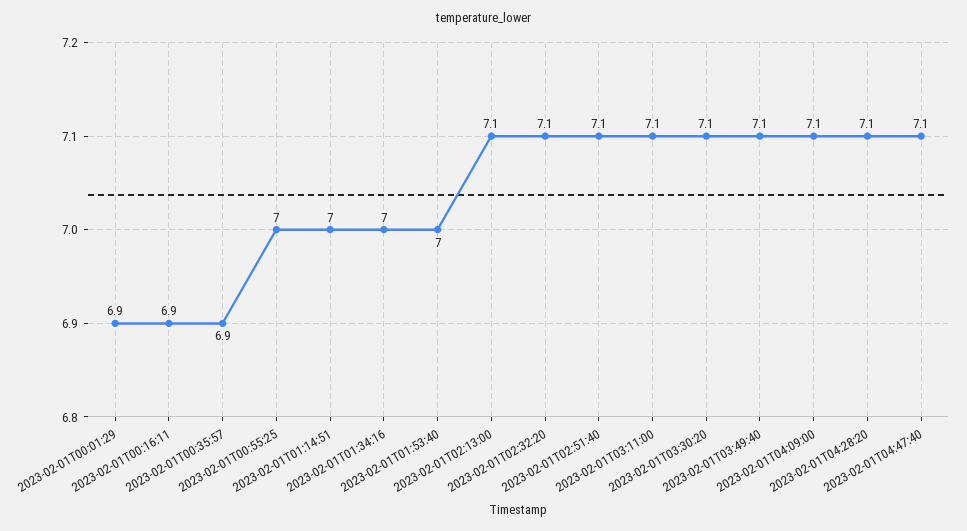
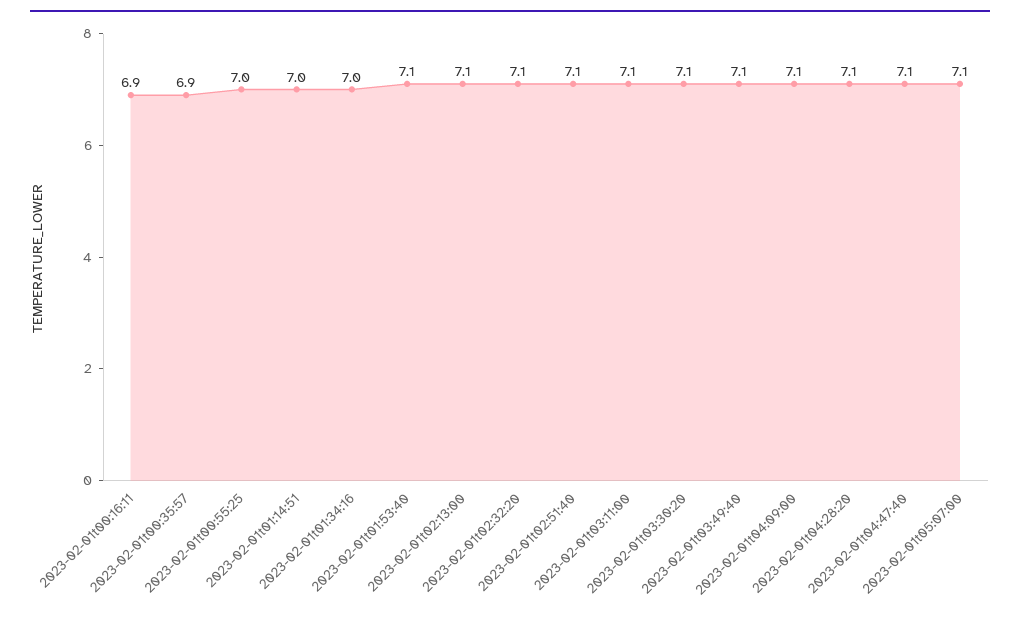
2023-02-01T00:01:29: 6.9 -> none
2023-02-01T01:53:40: 7 -> 7.1
2023-02-01t05:07:00: none -> 7.1

